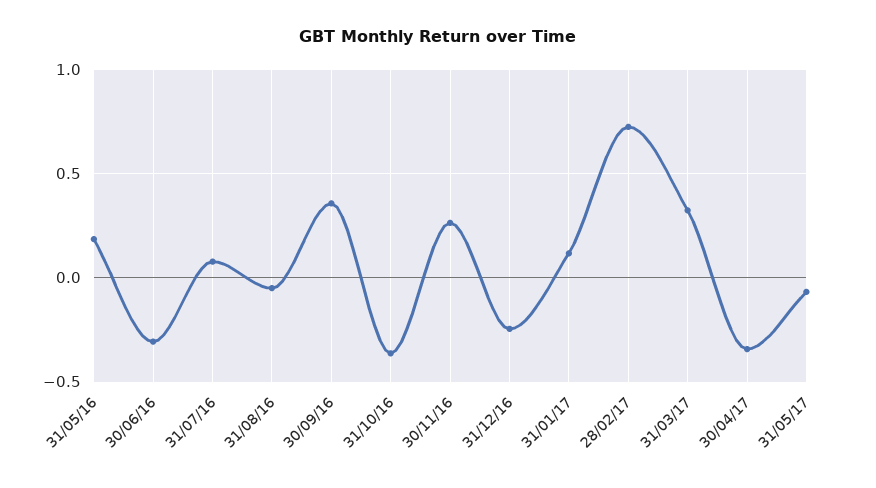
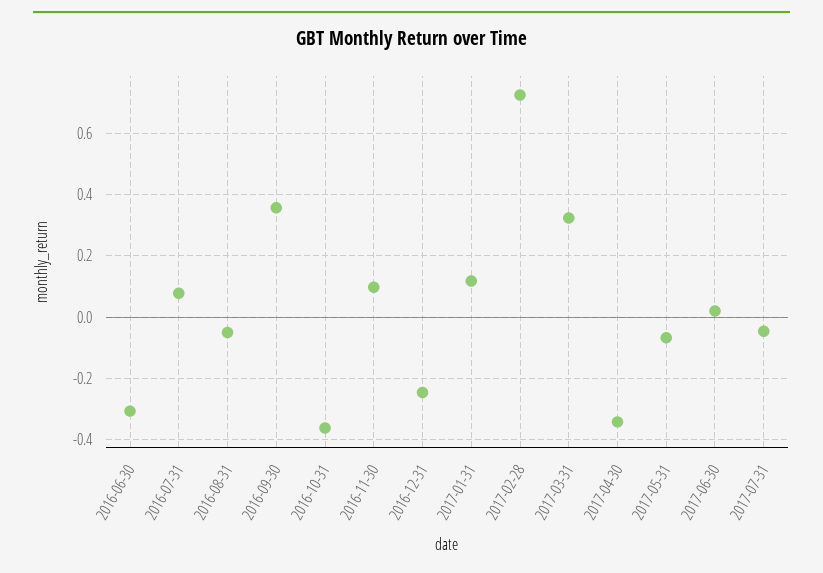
31/05/16: 0.2 -> none
30/11/16: 0.25 -> 0.1
2017-06-30: none -> 0.02
2017-07-31: none -> -0.04

